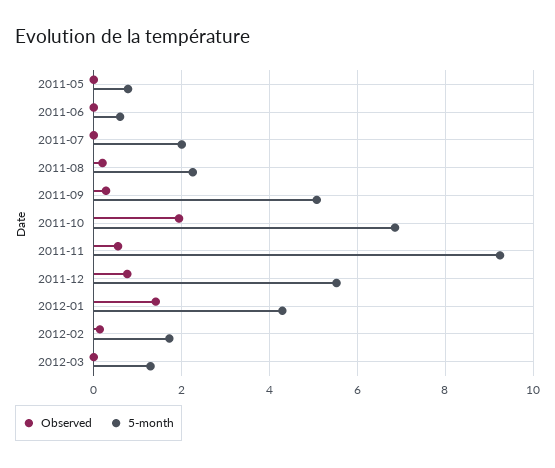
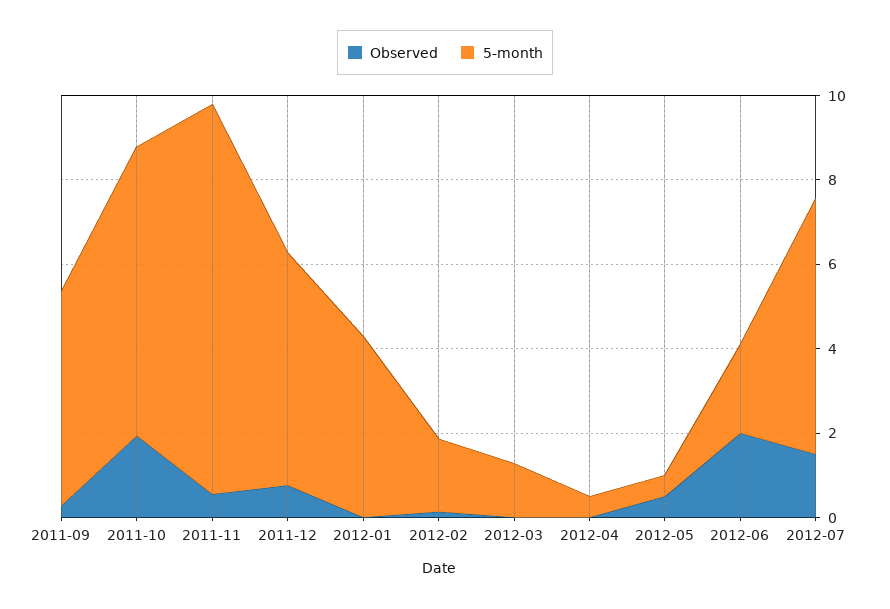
Observed, 2011-05: 0 -> none
5-month, 2011-05: 0.8 -> none
Observed, 2011-06: 0 -> none
5-month, 2011-06: 0.6 -> none
Observed, 2011-07: 0 -> none
5-month, 2011-07: 2 -> none
Observed, 2011-08: 0.2 -> none
5-month, 2011-08: 2.2 -> none
Observed, 2012-01: 1.4 -> 0
Observed, 2012-04: none -> 0
5-month, 2012-04: none -> 0.5
Observed, 2012-05: none -> 0.5
5-month, 2012-05: none -> 0.5
Observed, 2012-06: none -> 2
5-month, 2012-06: none -> 2
Observed, 2012-07: none -> 1.5
5-month, 2012-07: none -> 6

